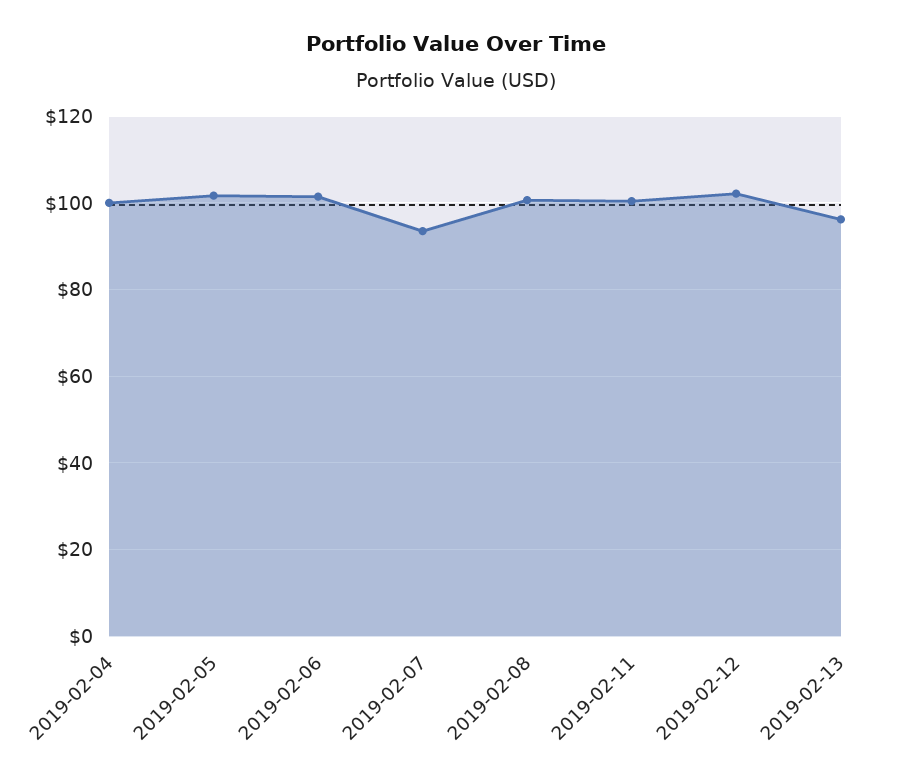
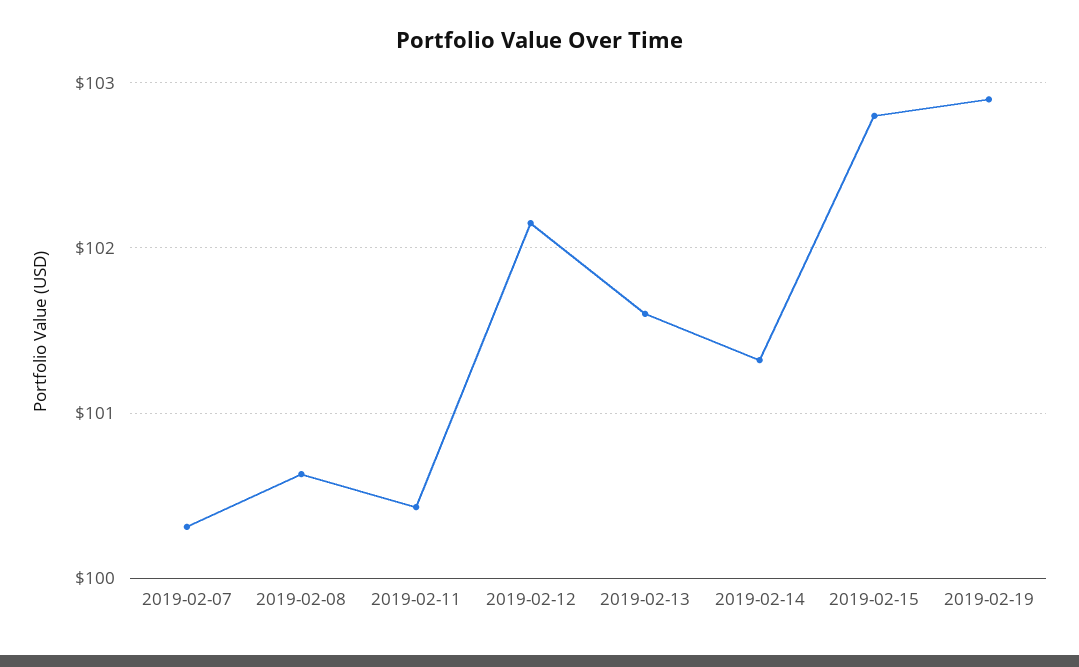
2019-02-04: 100 -> none
2019-02-05: 102 -> none
2019-02-06: 102 -> none
2019-02-07: 94 -> 100.3
2019-02-13: 96 -> 101.6
2019-02-14: none -> 101.3
2019-02-15: none -> 102.8
2019-02-19: none -> 102.9

